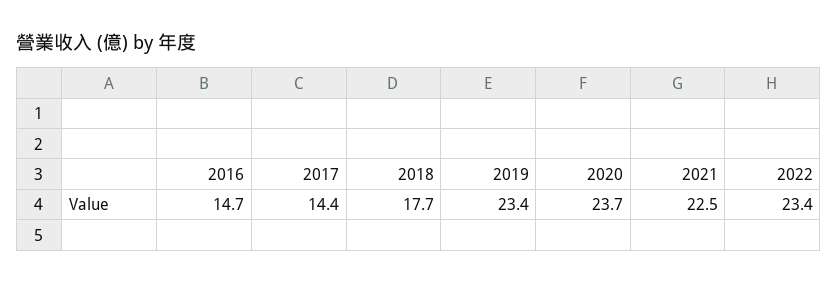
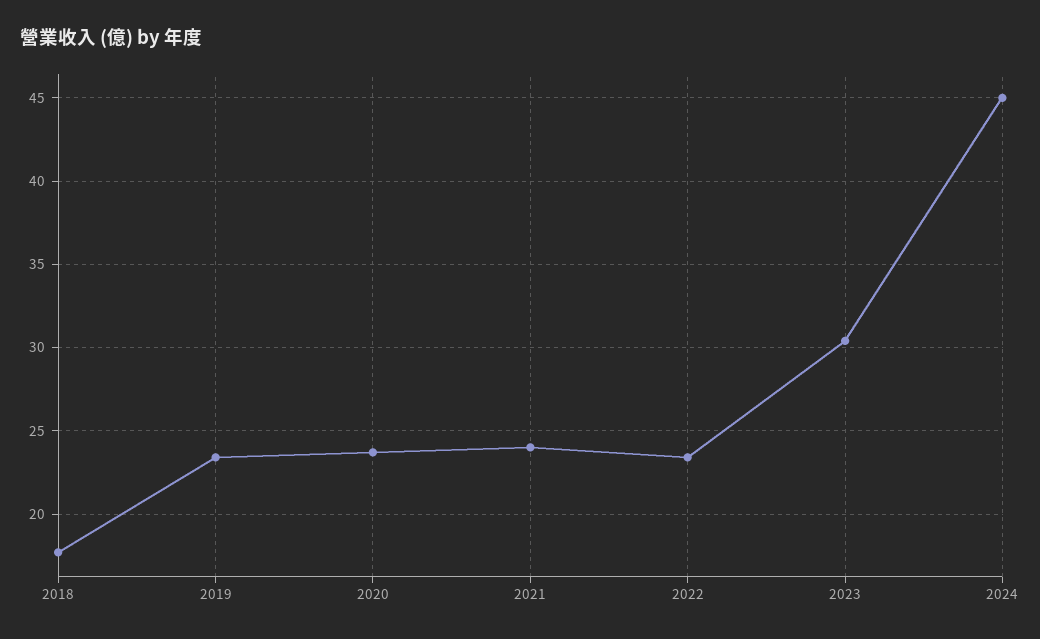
2016: 14.7 -> none
2017: 14.4 -> none
2021: 22.5 -> 24
2023: none -> 30.5
2024: none -> 45

